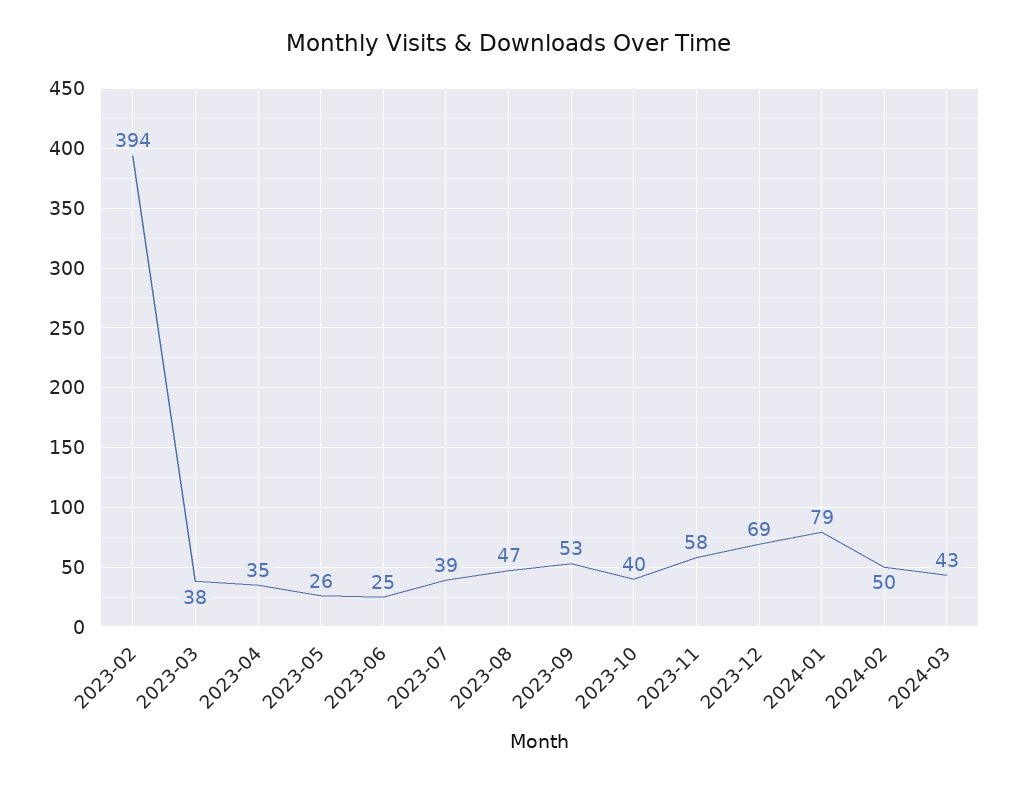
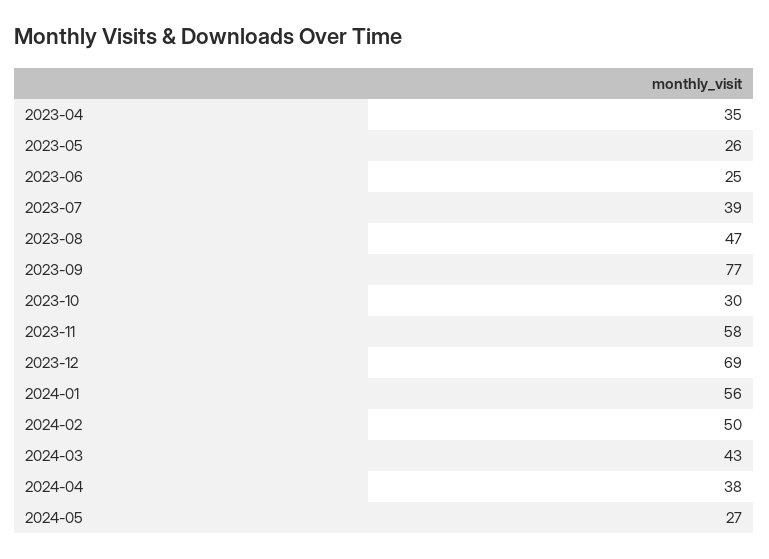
2023-02: 394 -> none
2023-03: 38 -> none
2023-09: 53 -> 77
2023-10: 40 -> 30
2024-01: 79 -> 56
2024-04: none -> 38
2024-05: none -> 27

